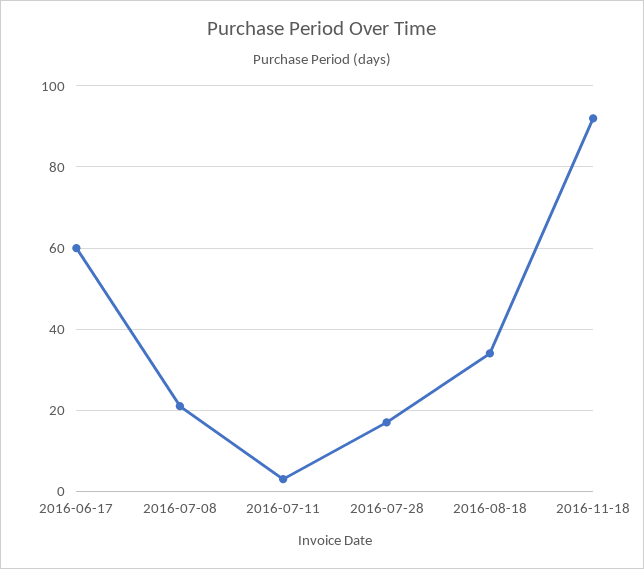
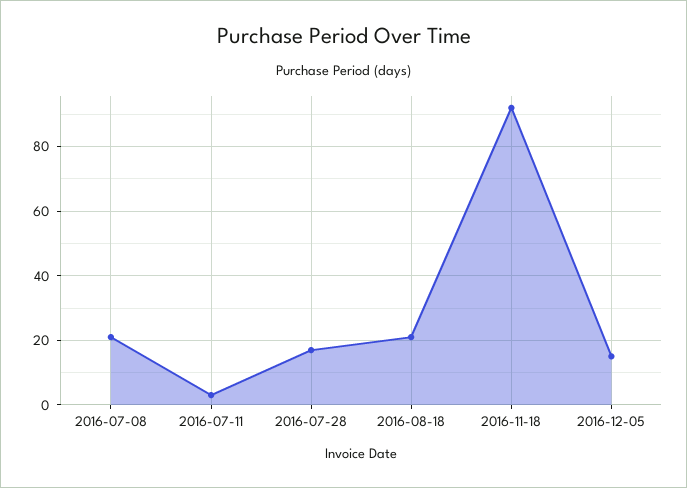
2016-06-17: 60 -> none
2016-08-18: 35 -> 20
2016-12-05: none -> 15

